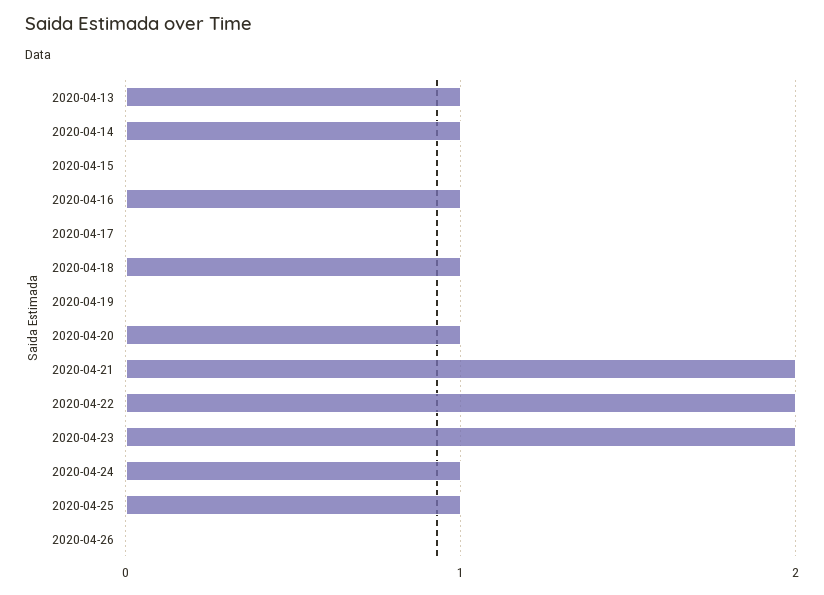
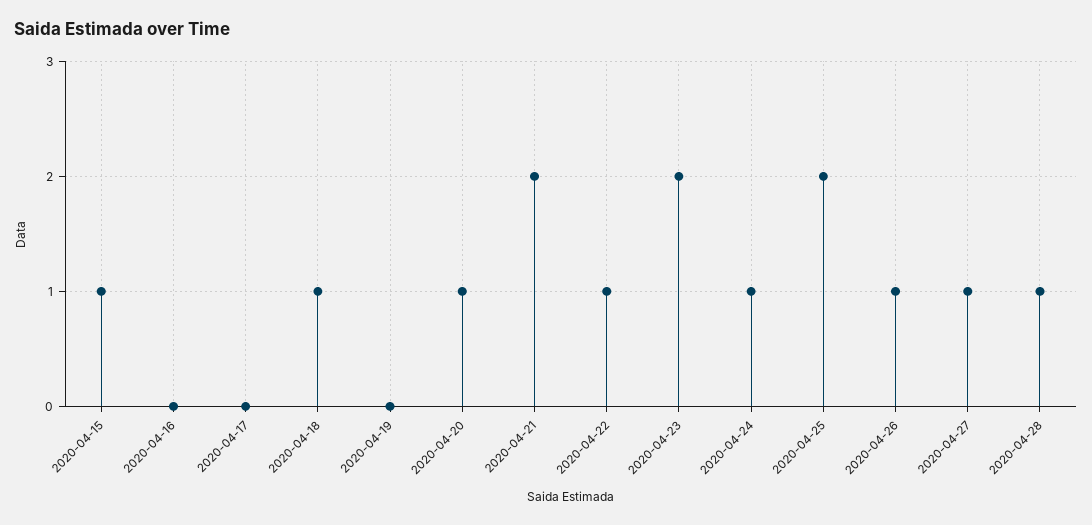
2020-04-13: 1 -> none
2020-04-14: 1 -> none
2020-04-15: 0 -> 1
2020-04-16: 1 -> 0
2020-04-22: 2 -> 1
2020-04-25: 1 -> 2
2020-04-26: 0 -> 1
2020-04-27: none -> 1
2020-04-28: none -> 1

